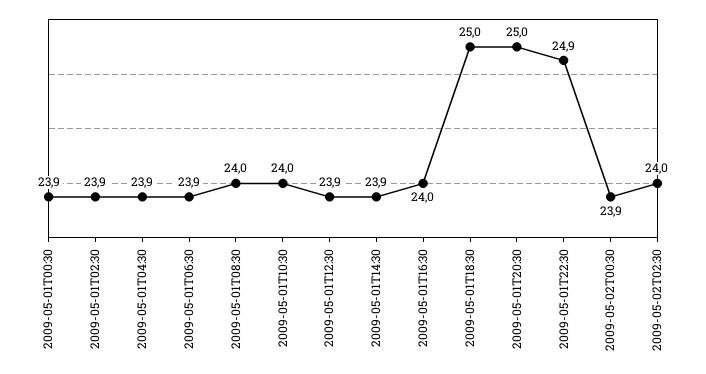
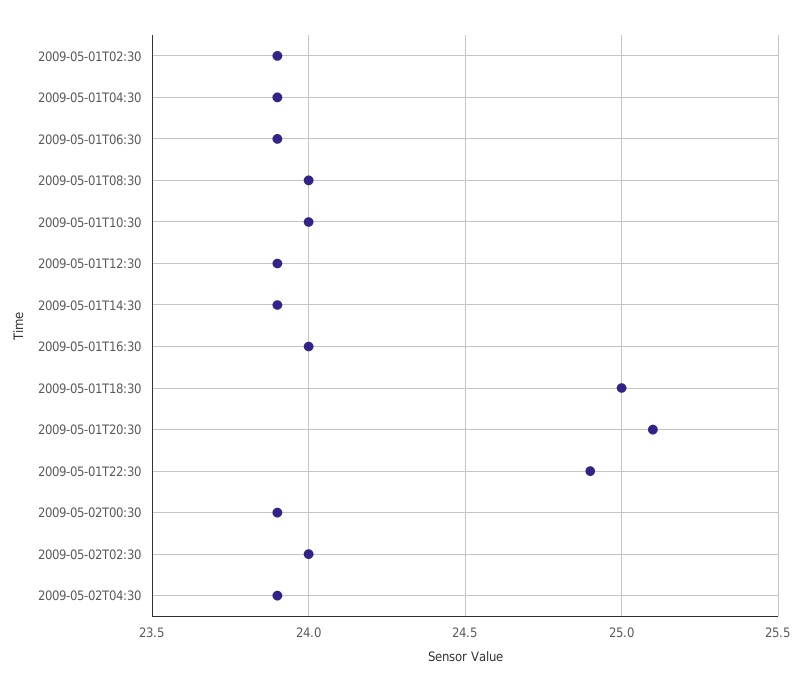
2009-05-01T00:30: 23.9 -> none
2009-05-01T20:30: 25 -> 25.1
2009-05-02T04:30: none -> 23.9

